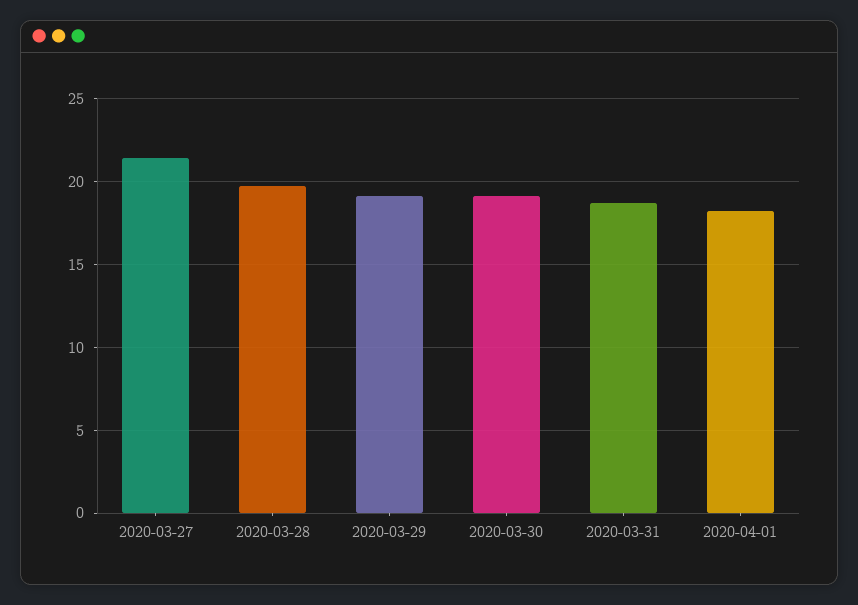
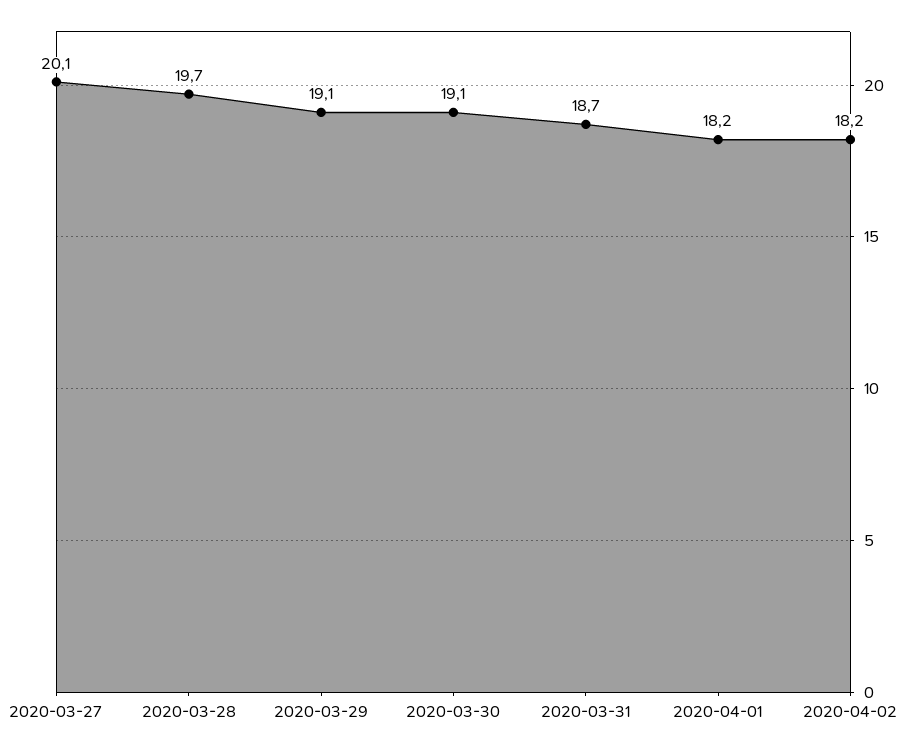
2020-03-27: 21.5 -> 20.1
2020-04-02: none -> 18.2

